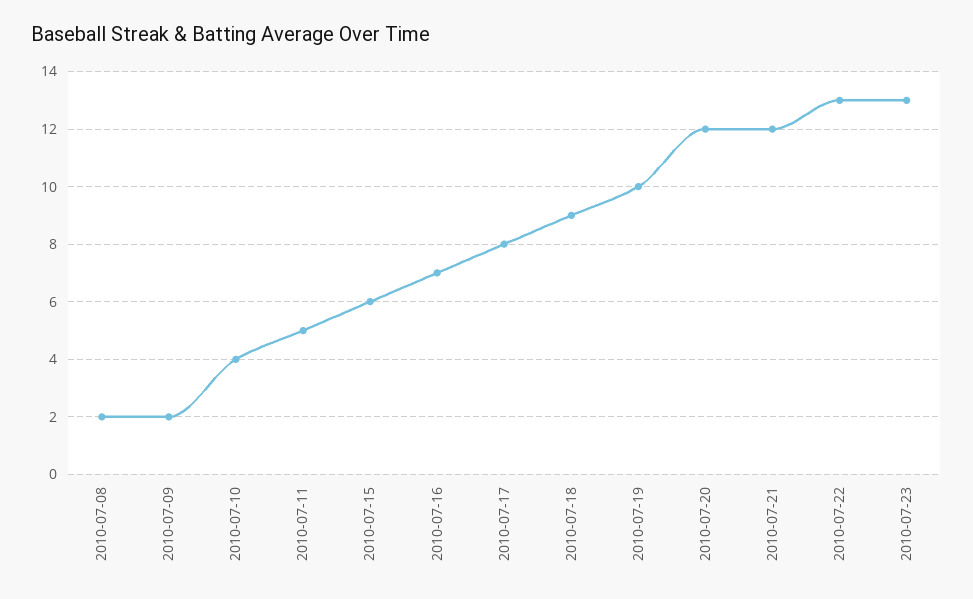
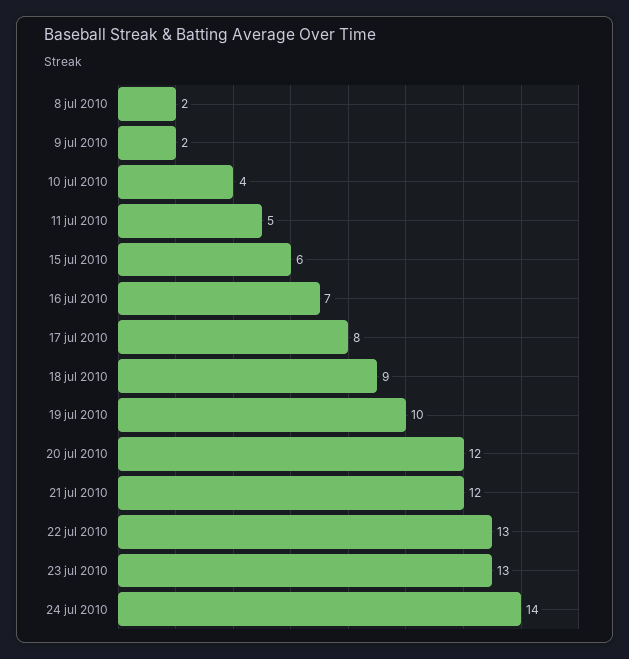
24 jul 2010: none -> 14

